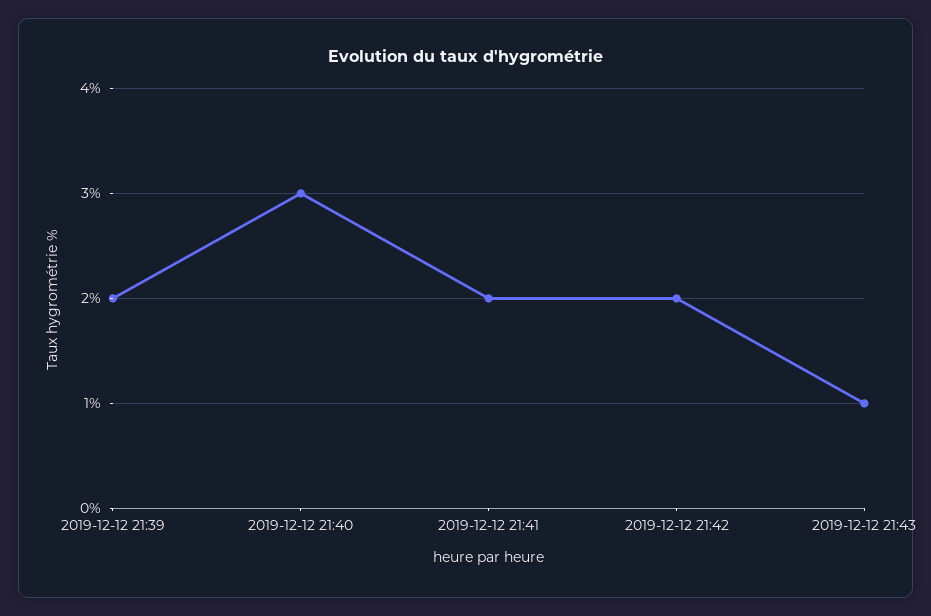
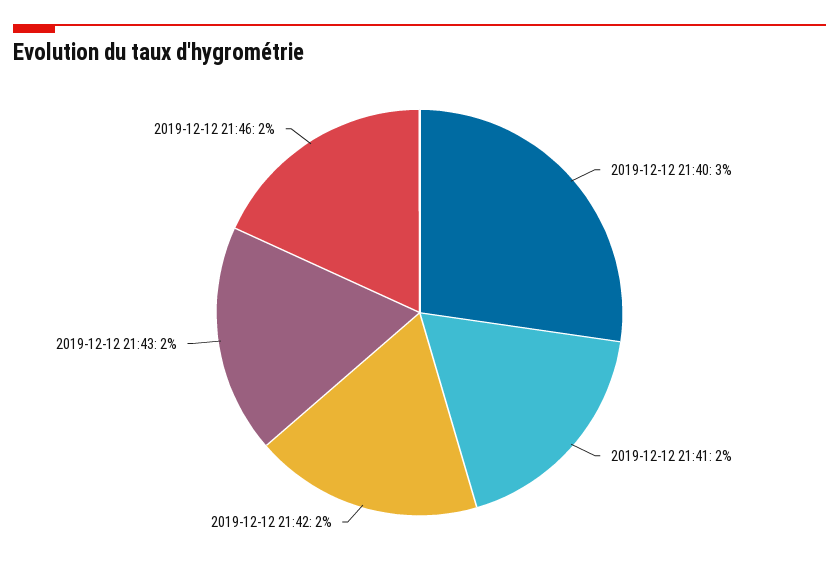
2019-12-12 21:39: 2 -> none
2019-12-12 21:43: 1 -> 2
2019-12-12 21:46: none -> 2

